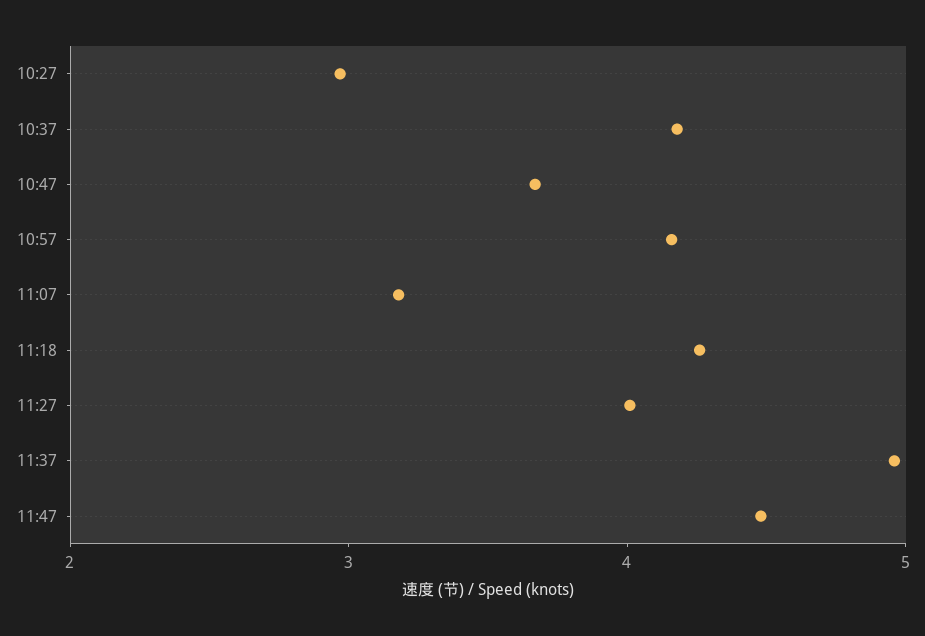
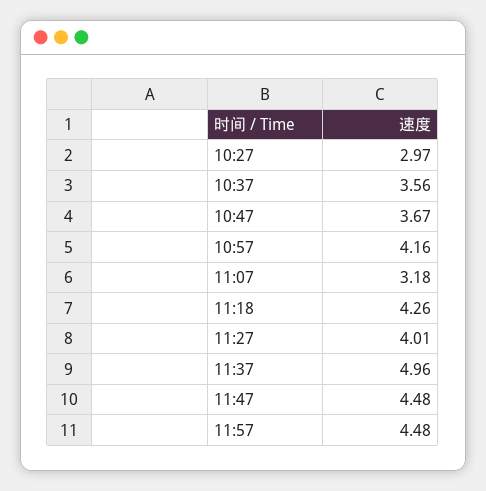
10:37: 4.2 -> 3.56
11:57: none -> 4.48

